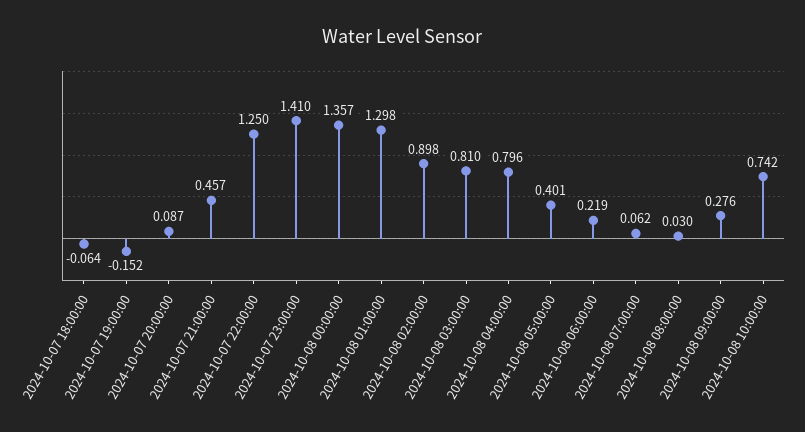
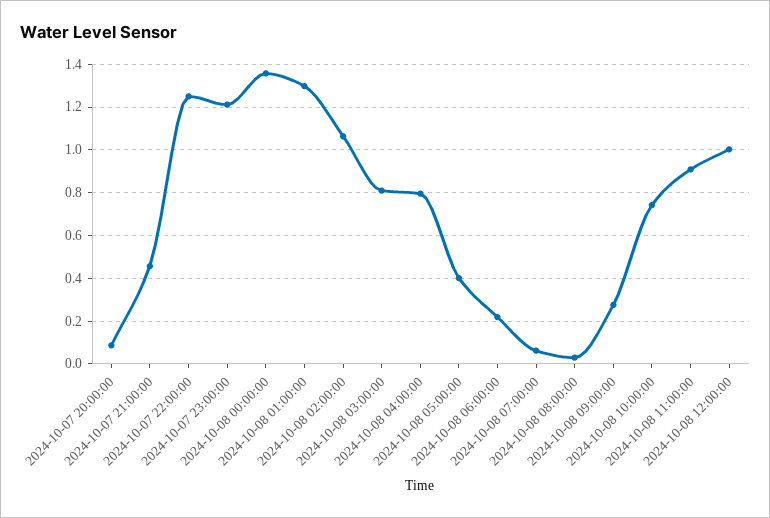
2024-10-07 18:00:00: -0.064 -> none
2024-10-07 19:00:00: -0.152 -> none
2024-10-07 23:00:00: 1.41 -> 1.2
2024-10-08 02:00:00: 0.898 -> 1.05
2024-10-08 11:00:00: none -> 0.9
2024-10-08 12:00:00: none -> 1

